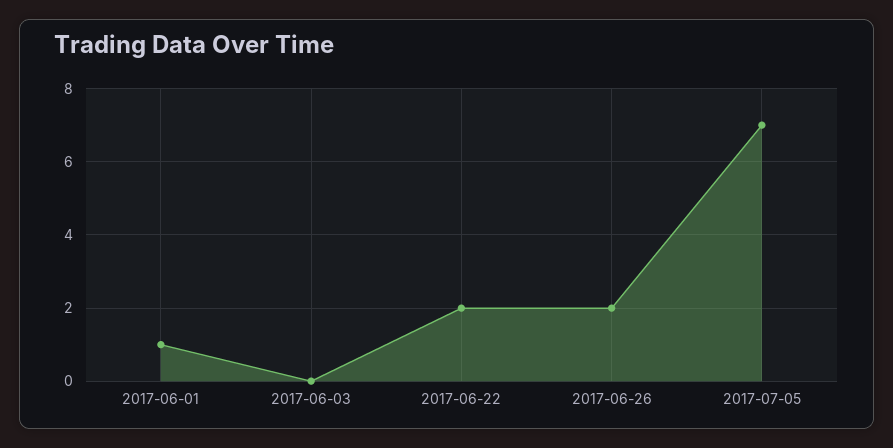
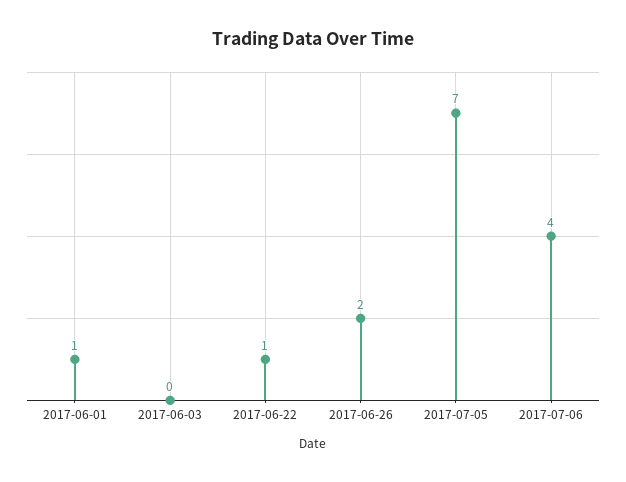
2017-06-22: 2 -> 1
2017-07-06: none -> 4

